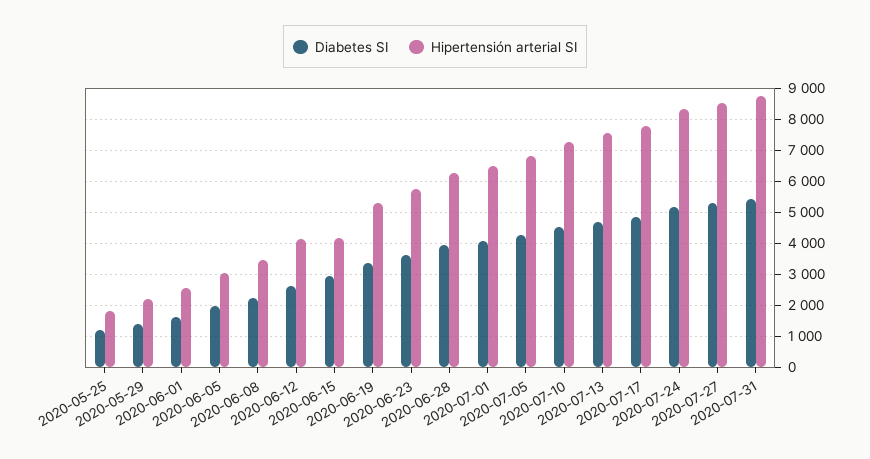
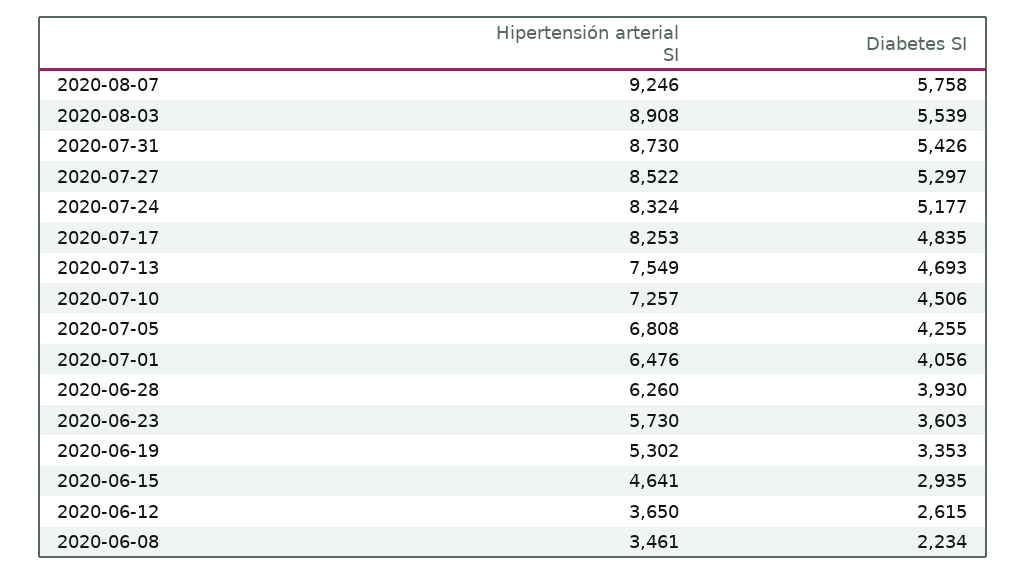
Diabetes SI, 2020-05-25: 1200 -> none
Hipertensión arterial SI, 2020-05-25: 1800 -> none
Diabetes SI, 2020-05-29: 1400 -> none
Hipertensión arterial SI, 2020-05-29: 2200 -> none
Diabetes SI, 2020-06-01: 1600 -> none
Hipertensión arterial SI, 2020-06-01: 2600 -> none
Diabetes SI, 2020-06-05: 2000 -> none
Hipertensión arterial SI, 2020-06-05: 3000 -> none
Hipertensión arterial SI, 2020-06-12: 4200 -> 3650
Hipertensión arterial SI, 2020-06-15: 4200 -> 4641
Hipertensión arterial SI, 2020-07-17: 7800 -> 8253
Hipertensión arterial SI, 2020-08-07: none -> 9246
Diabetes SI, 2020-08-07: none -> 5758
Hipertensión arterial SI, 2020-08-03: none -> 8908
Diabetes SI, 2020-08-03: none -> 5539

